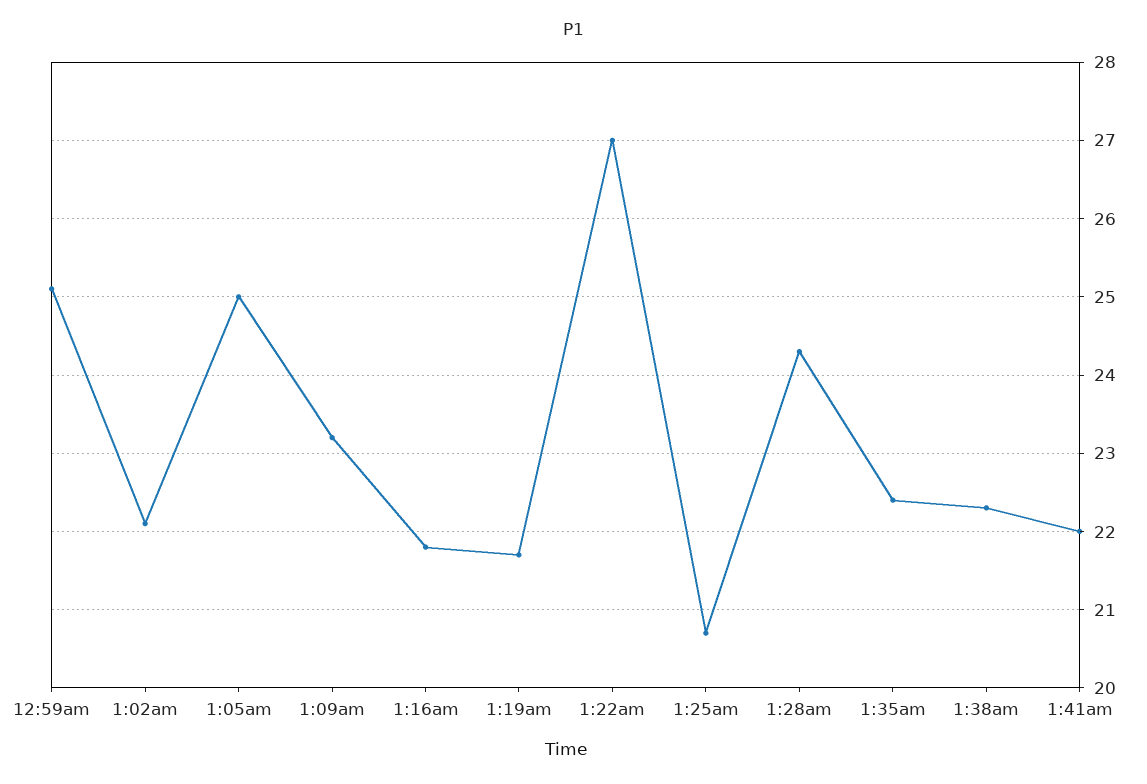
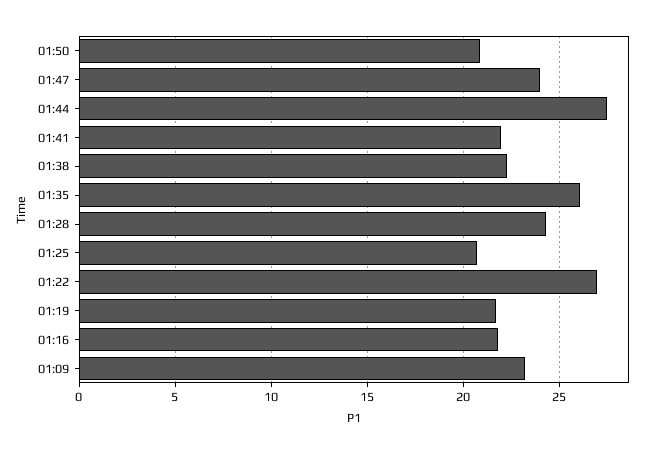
12:59am: 25.1 -> none
1:02am: 22.1 -> none
1:05am: 25 -> none
1:35am: 22.4 -> 26
01:50: none -> 21
01:47: none -> 24
01:44: none -> 27.5

